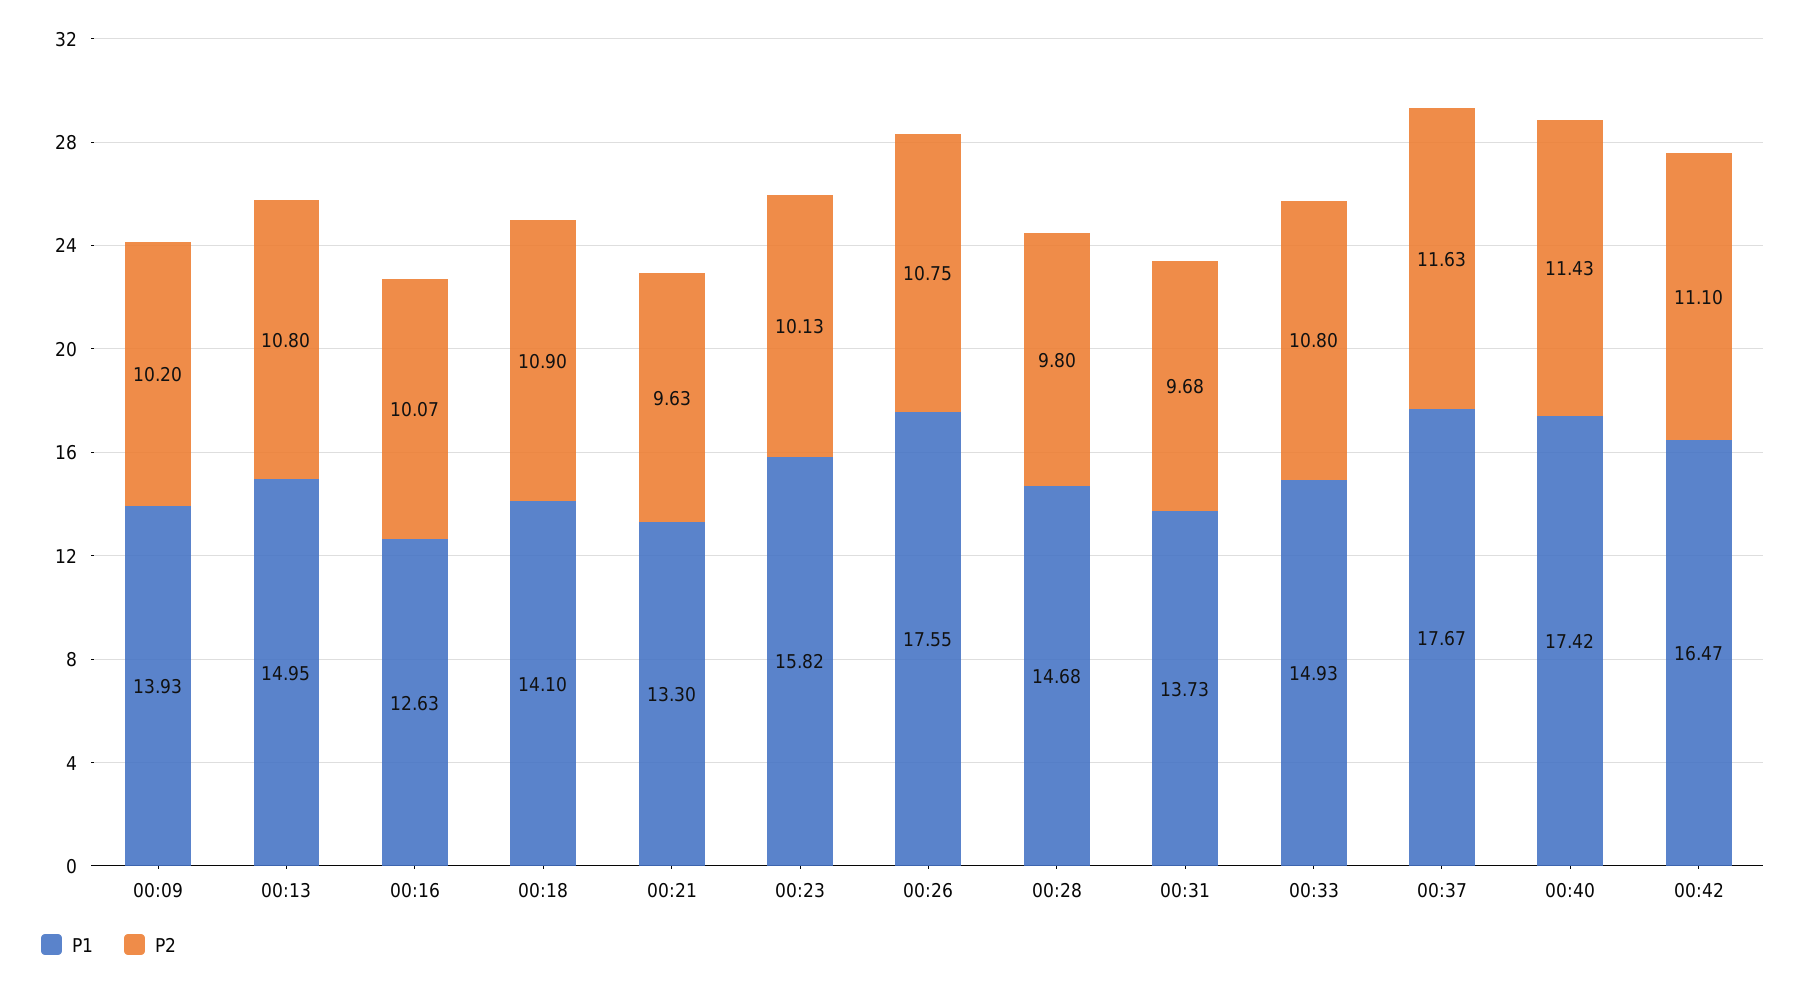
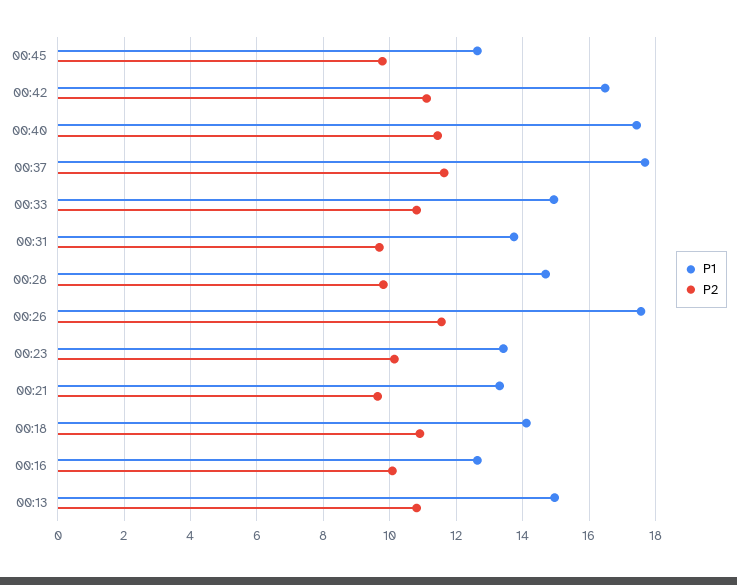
P1, 00:09: 13.93 -> none
P2, 00:09: 10.2 -> none
P1, 00:23: 15.82 -> 13.4
P2, 00:26: 10.75 -> 11.6
P1, 00:45: none -> 12.6
P2, 00:45: none -> 9.8

